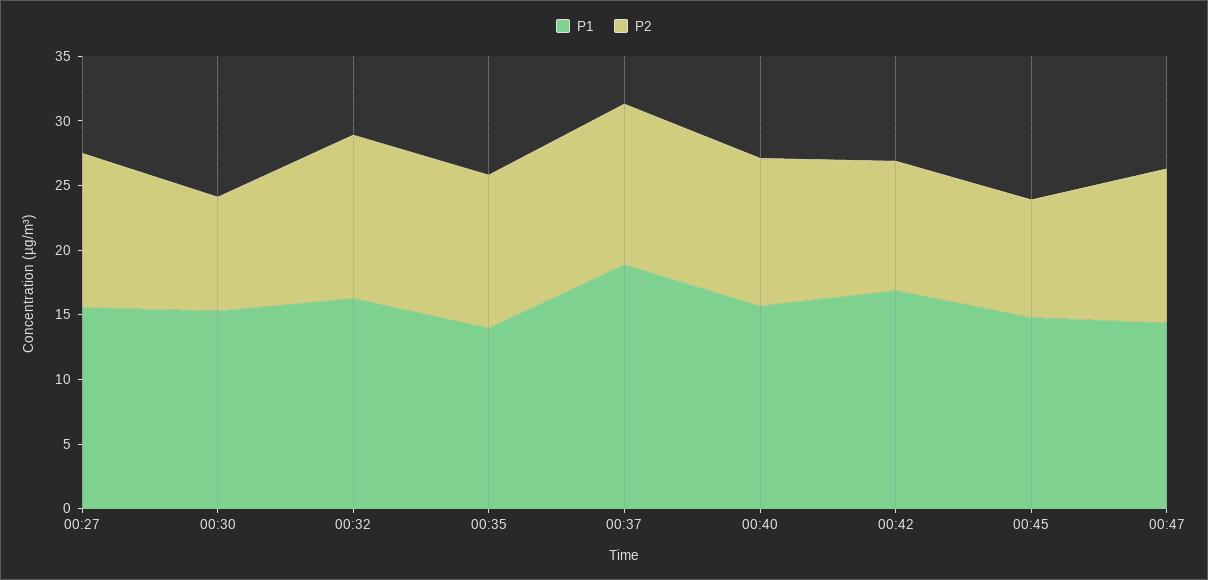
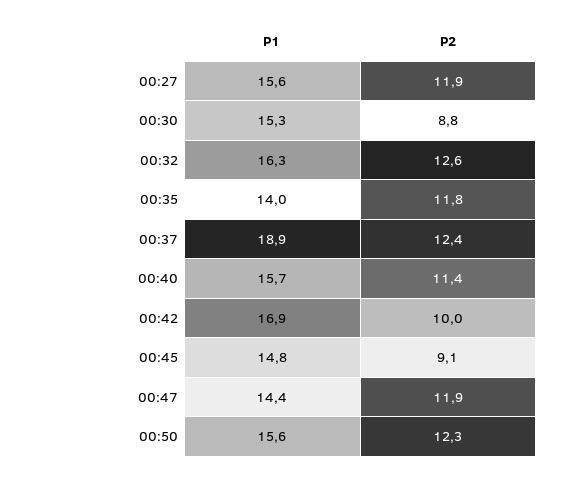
P1, 00:50: none -> 15.6
P2, 00:50: none -> 12.3

